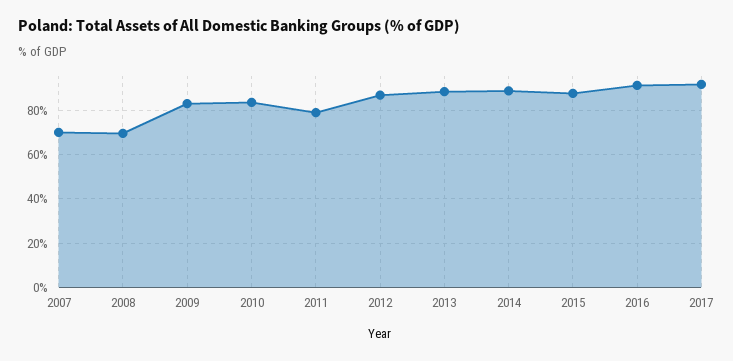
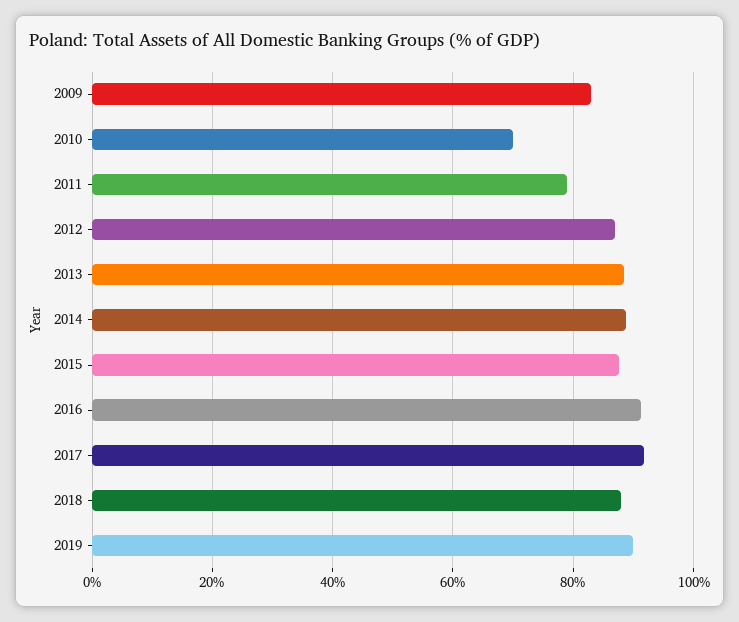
2007: 70 -> none
2008: 70 -> none
2010: 85 -> 70
2018: none -> 88
2019: none -> 90

